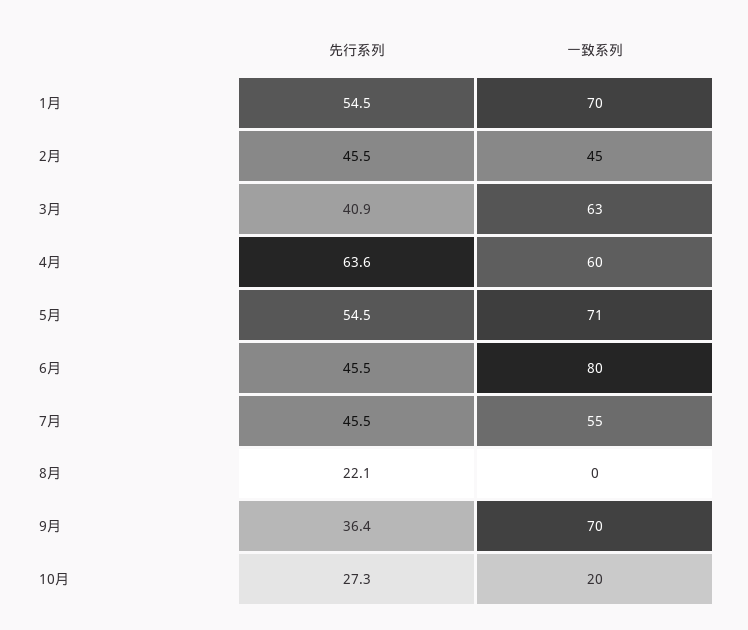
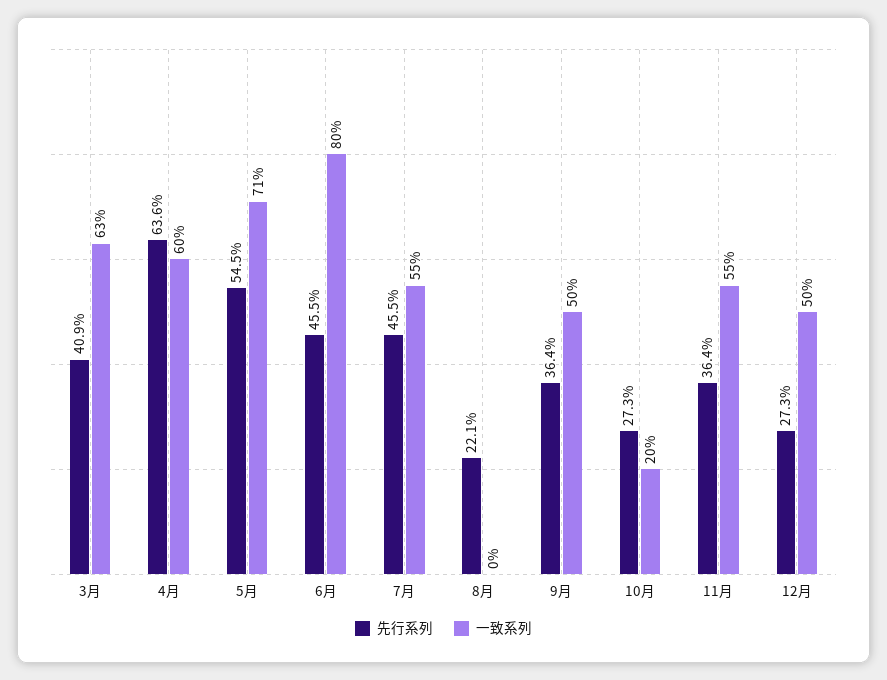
先行系列, 1月: 54.5 -> none
一致系列, 1月: 70 -> none
先行系列, 2月: 45.5 -> none
一致系列, 2月: 45 -> none
一致系列, 9月: 70 -> 50
先行系列, 11月: none -> 36.4
一致系列, 11月: none -> 55
先行系列, 12月: none -> 27.3
一致系列, 12月: none -> 50

